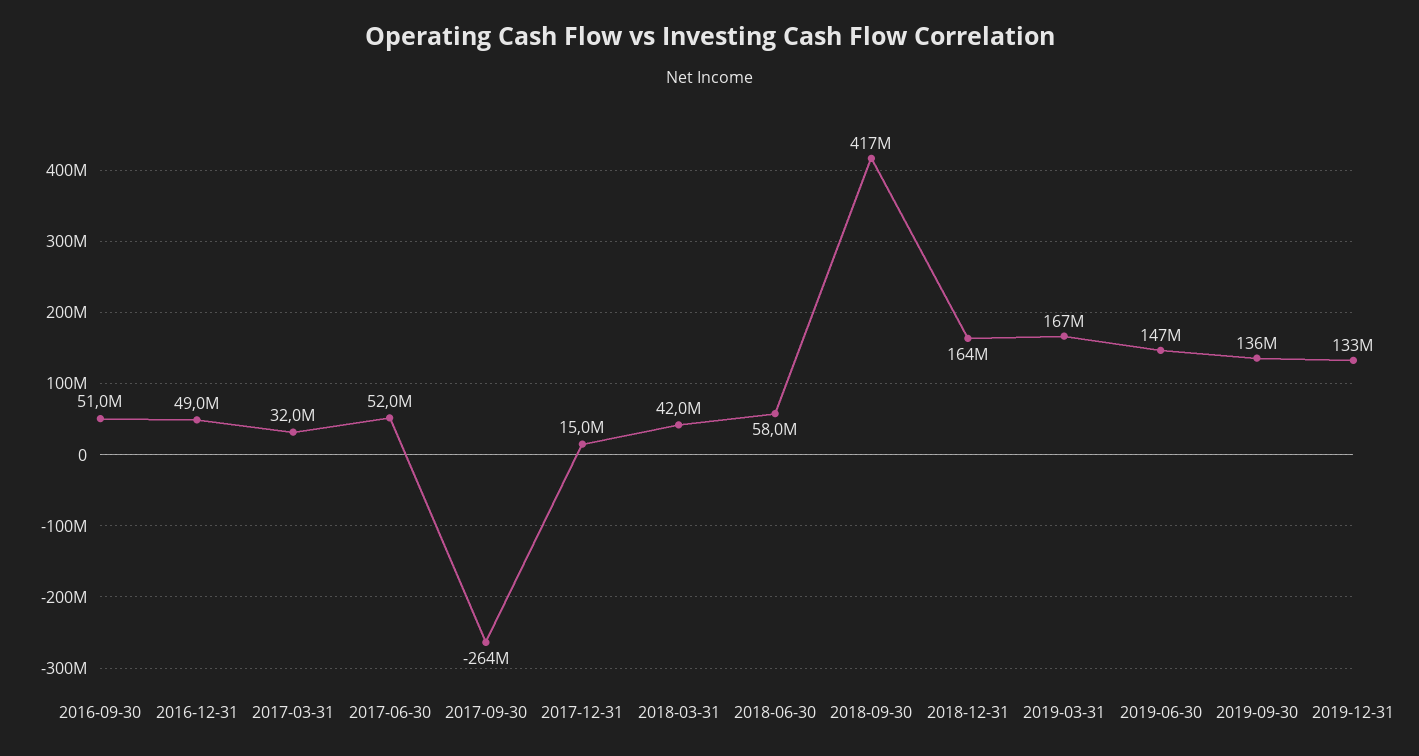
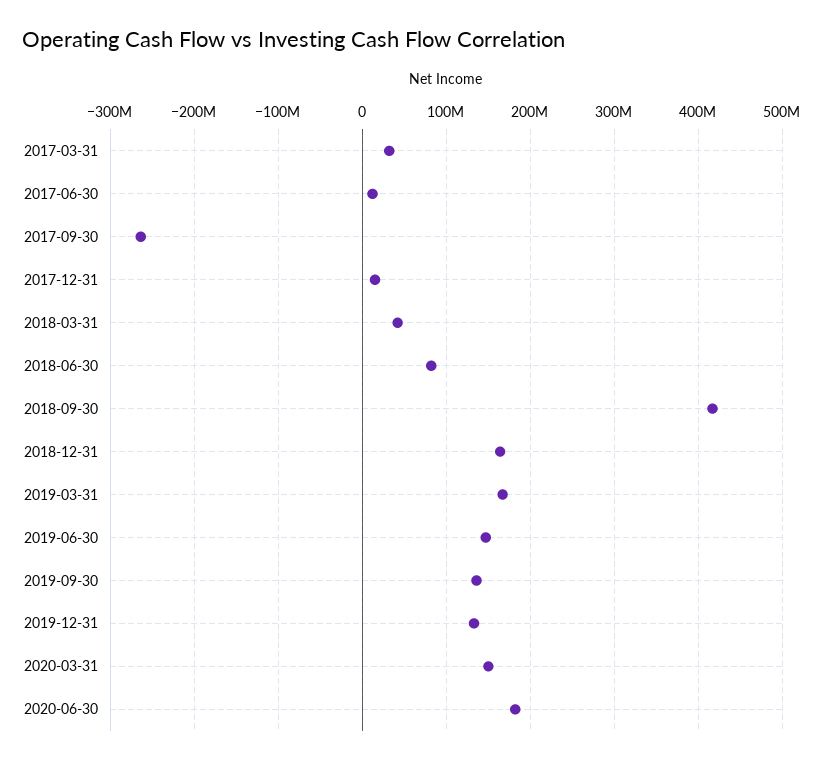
2016-09-30: 51000000 -> none
2016-12-31: 49000000 -> none
2017-06-30: 52000000 -> 10000000
2018-06-30: 58000000 -> 80000000
2020-03-31: none -> 150000000
2020-06-30: none -> 180000000

